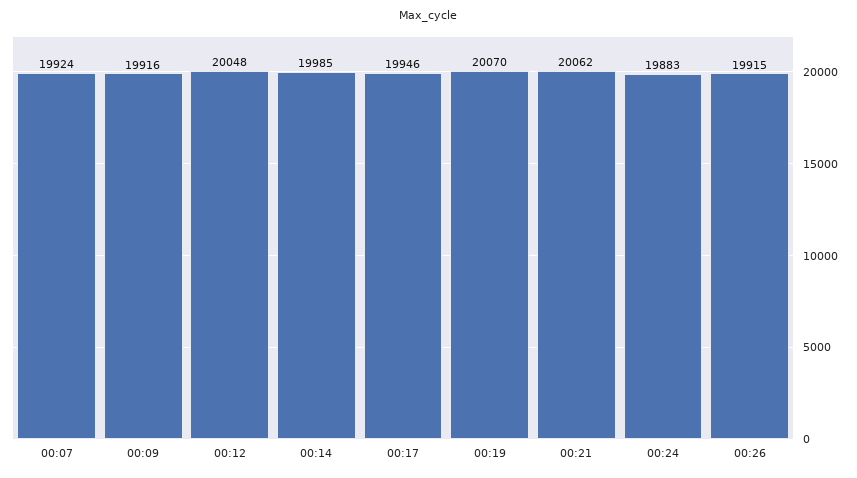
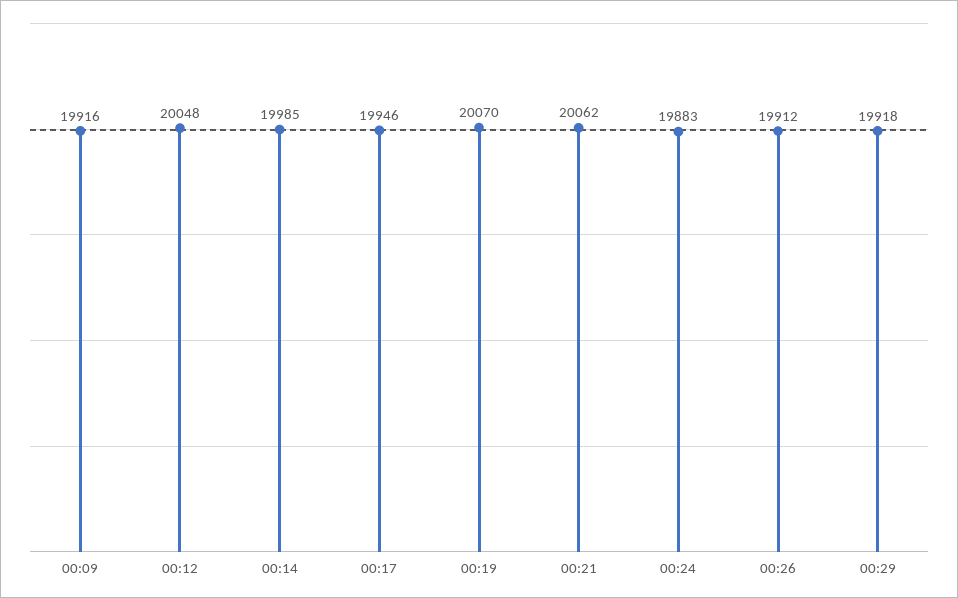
00:07: 19924 -> none
00:26: 19915 -> 19912
00:29: none -> 19918

